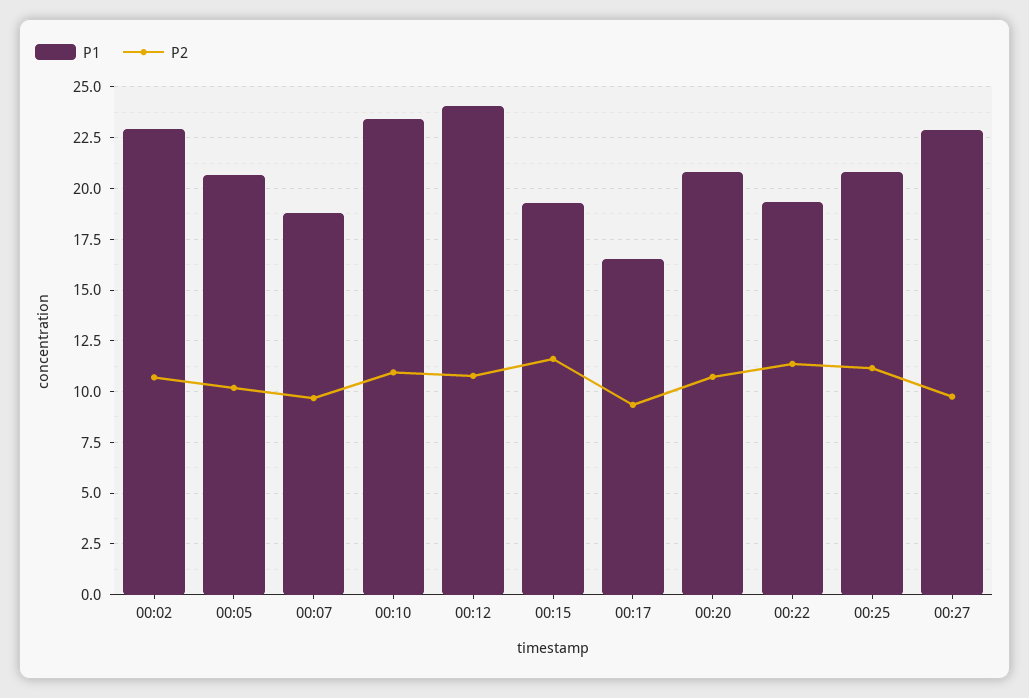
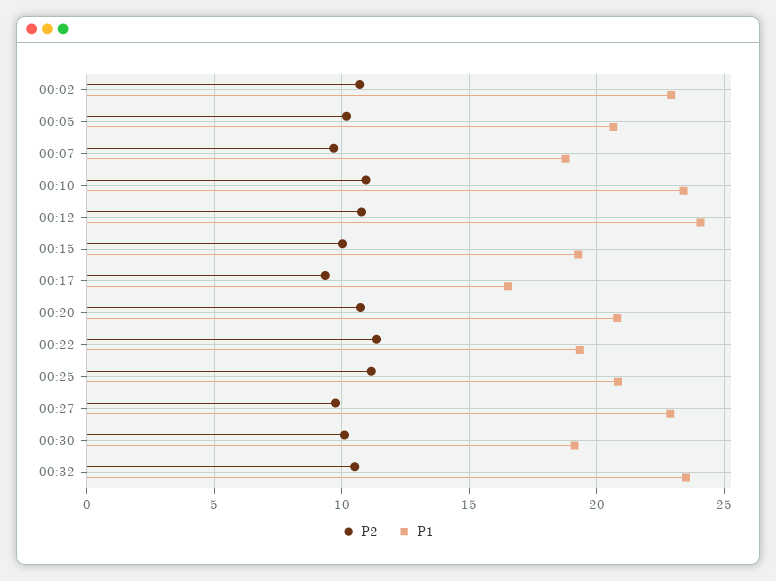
P2, 00:15: 11.5 -> 10
P2, 00:30: none -> 10
P1, 00:30: none -> 19
P2, 00:32: none -> 10.5
P1, 00:32: none -> 23.5

